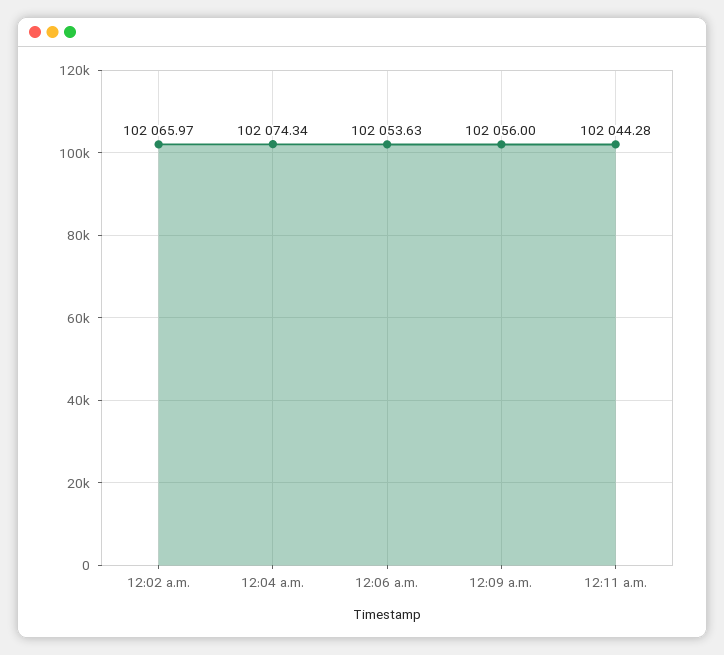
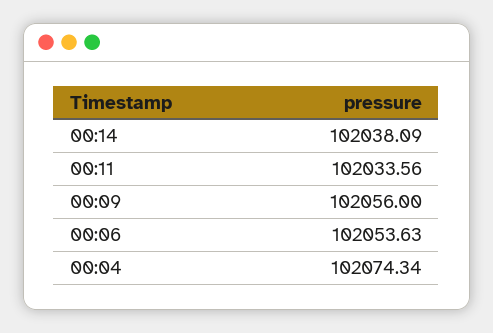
12:02 a.m.: 102065.97 -> none
12:11 a.m.: 102044.28 -> 102033.56
00:14: none -> 102038.09

